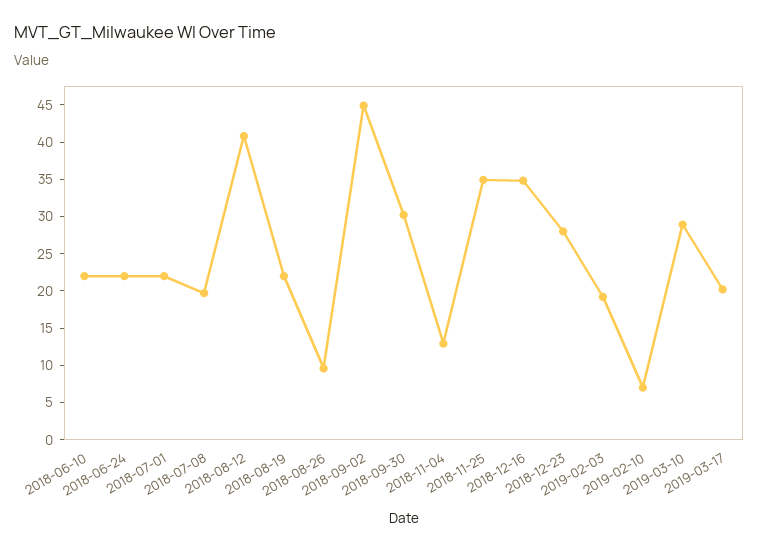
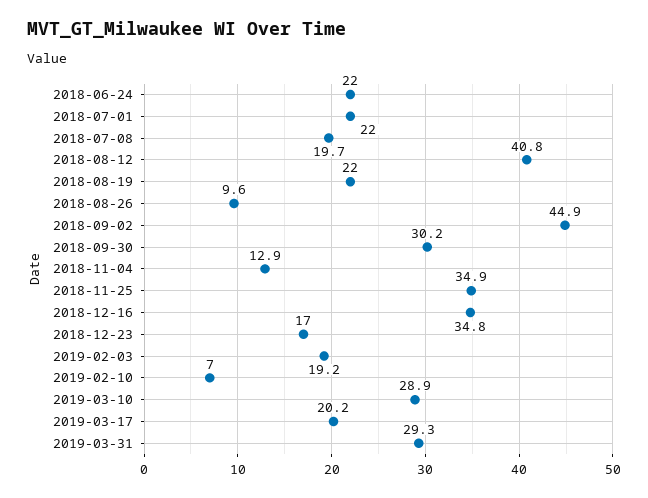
2018-06-10: 22.5 -> none
2018-12-23: 27.5 -> 17
2019-03-31: none -> 29.3

